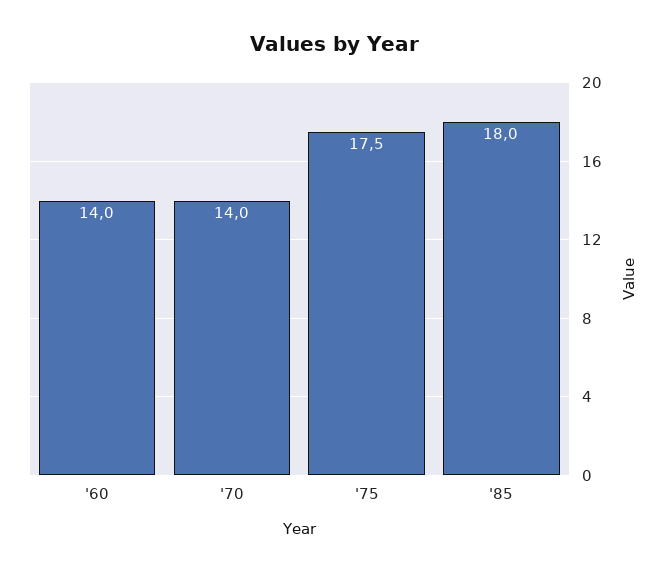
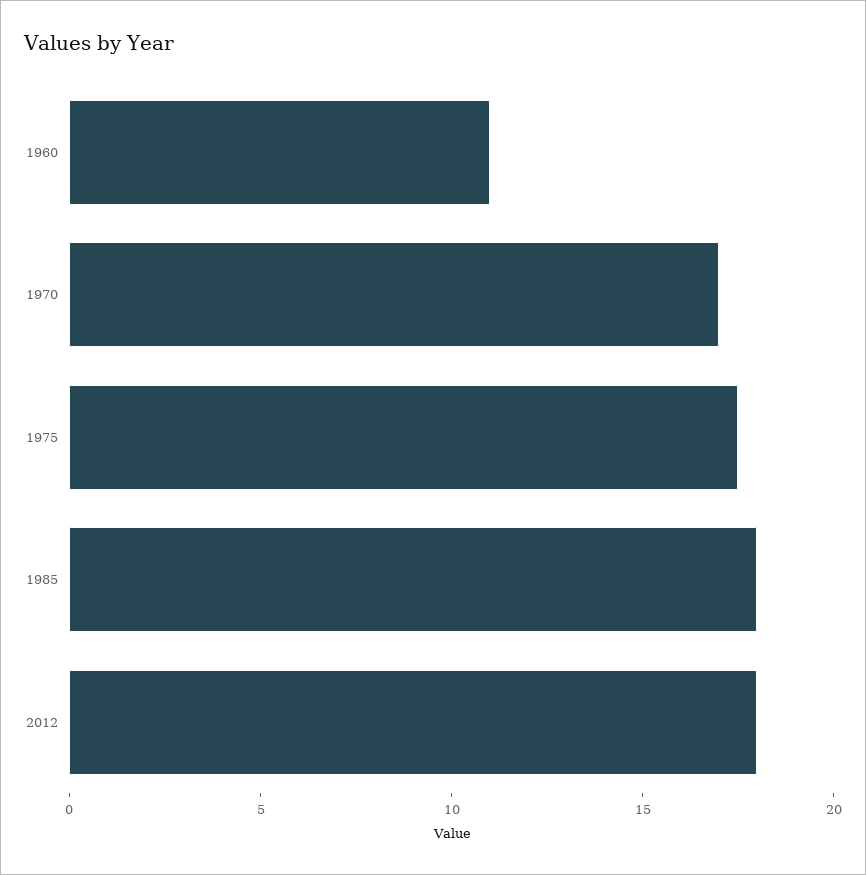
'60: 14 -> 11
'70: 14 -> 17
2012: none -> 18

